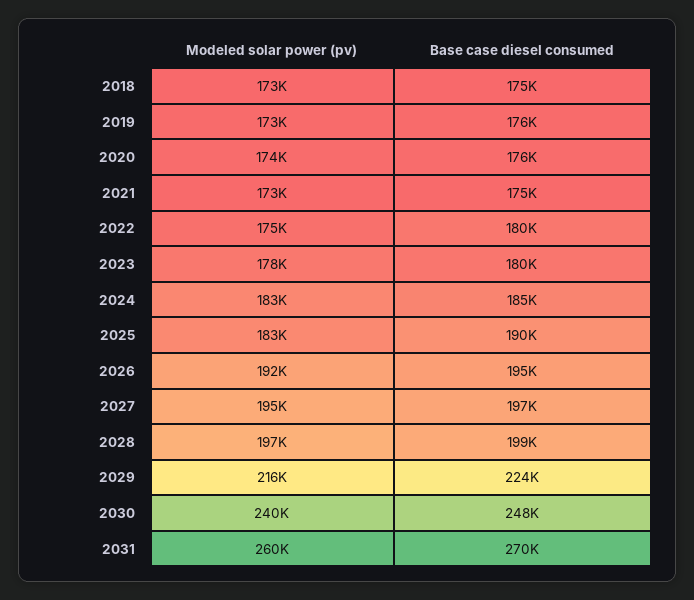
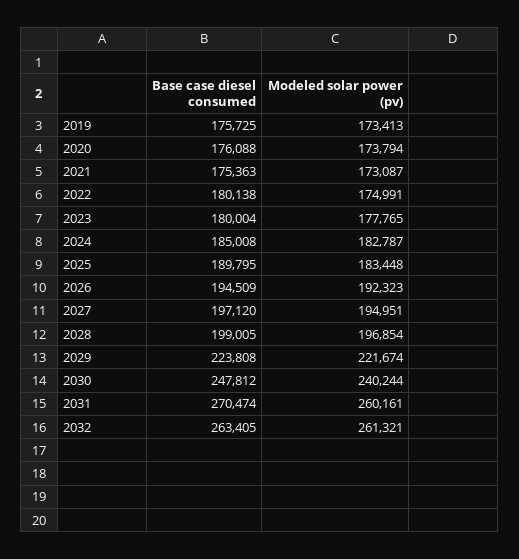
Modeled solar power (pv), 2018: 173000 -> none
Base case diesel consumed, 2018: 175000 -> none
Modeled solar power (pv), 2029: 216000 -> 221674
Base case diesel consumed, 2032: none -> 263405
Modeled solar power (pv), 2032: none -> 261321

